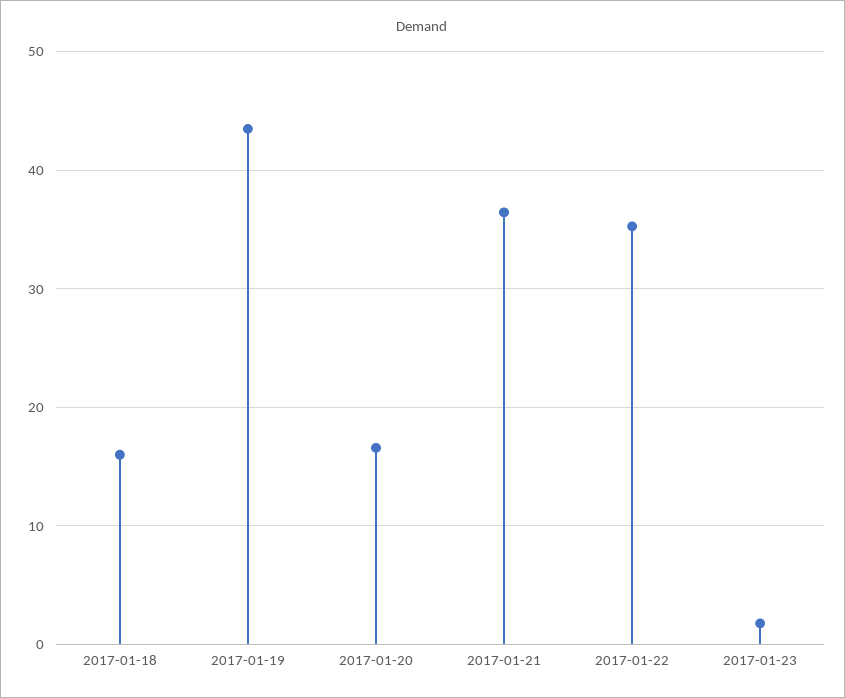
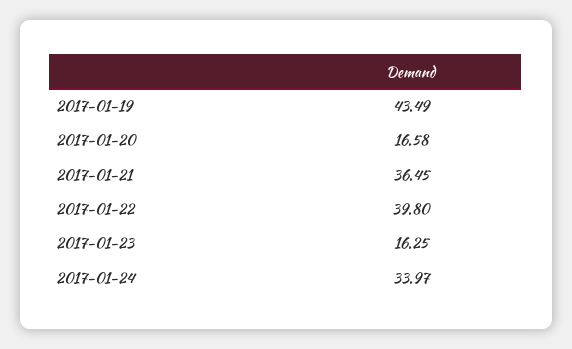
2017-01-18: 16 -> none
2017-01-22: 35 -> 39.8
2017-01-23: 2 -> 16.25
2017-01-24: none -> 33.97

